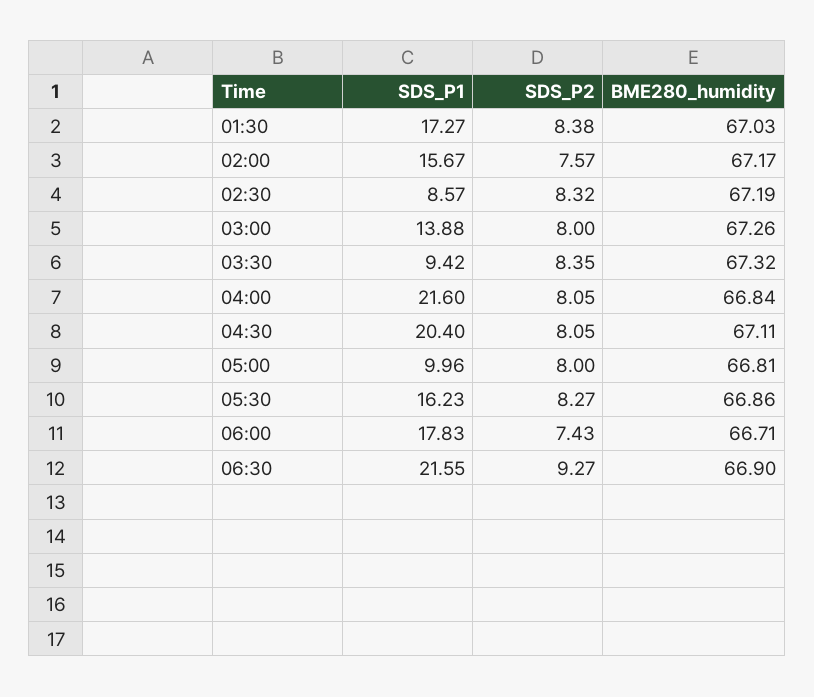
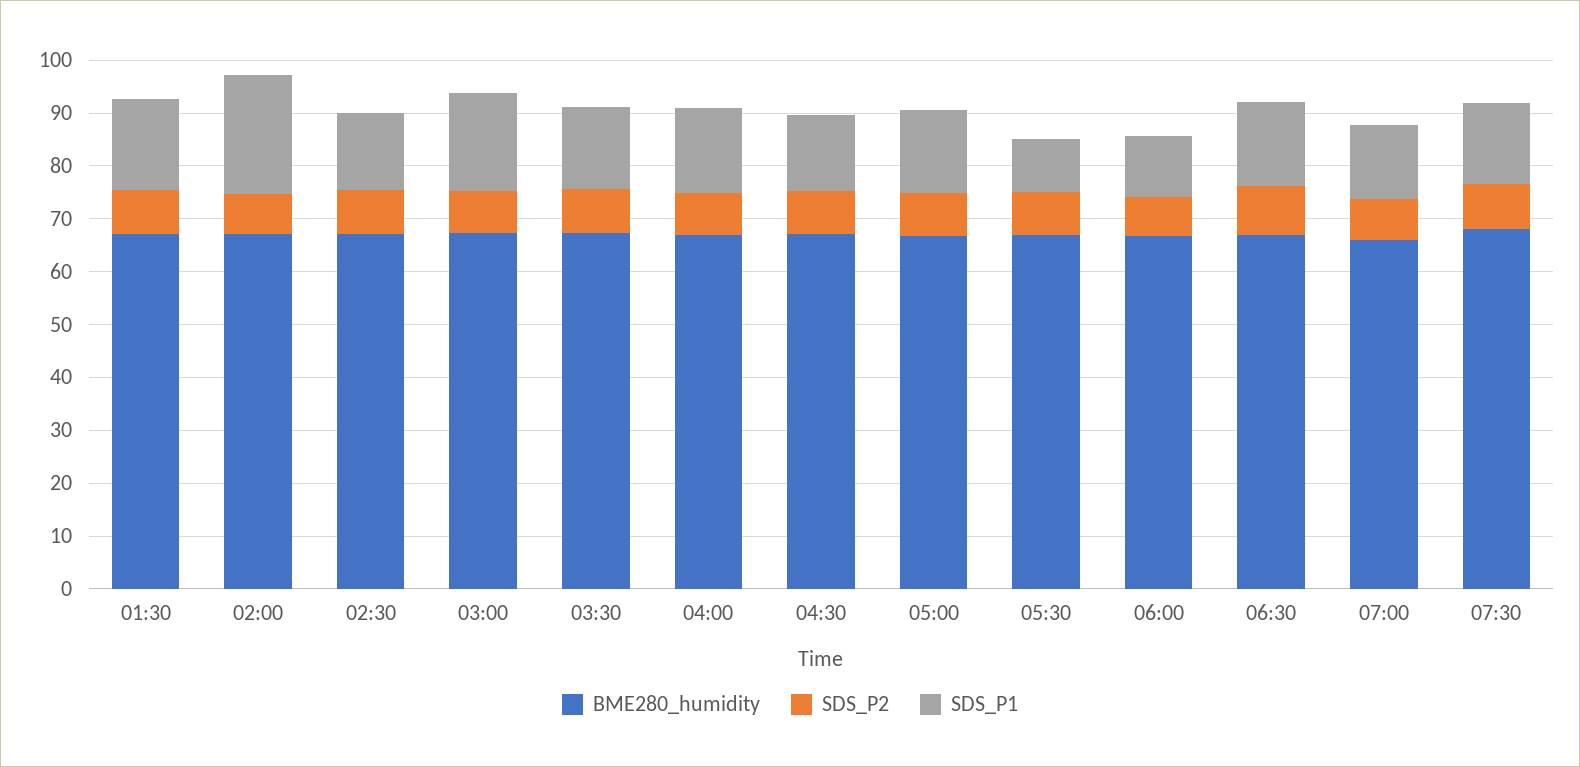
SDS_P1, 02:00: 15.67 -> 22
SDS_P1, 02:30: 8.57 -> 14
SDS_P1, 03:00: 13.88 -> 18
SDS_P1, 03:30: 9.42 -> 16
SDS_P1, 04:00: 21.6 -> 16
SDS_P1, 04:30: 20.4 -> 14
SDS_P1, 05:00: 9.96 -> 16
SDS_P1, 05:30: 16.23 -> 10
SDS_P1, 06:00: 17.83 -> 12
SDS_P1, 06:30: 21.55 -> 16
BME280_humidity, 07:00: none -> 66
SDS_P2, 07:00: none -> 8
SDS_P1, 07:00: none -> 14
BME280_humidity, 07:30: none -> 68
SDS_P2, 07:30: none -> 8
SDS_P1, 07:30: none -> 16

